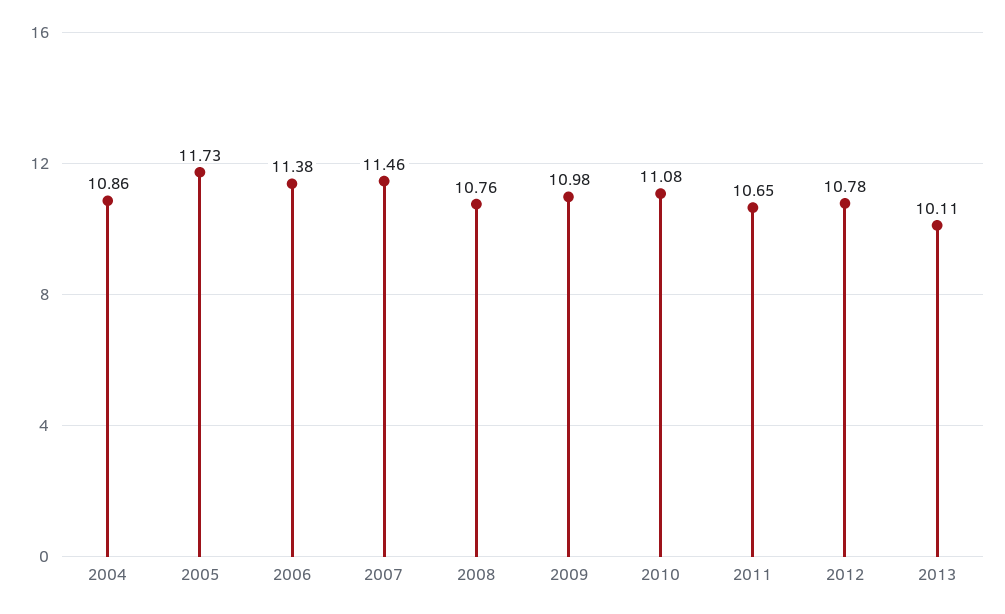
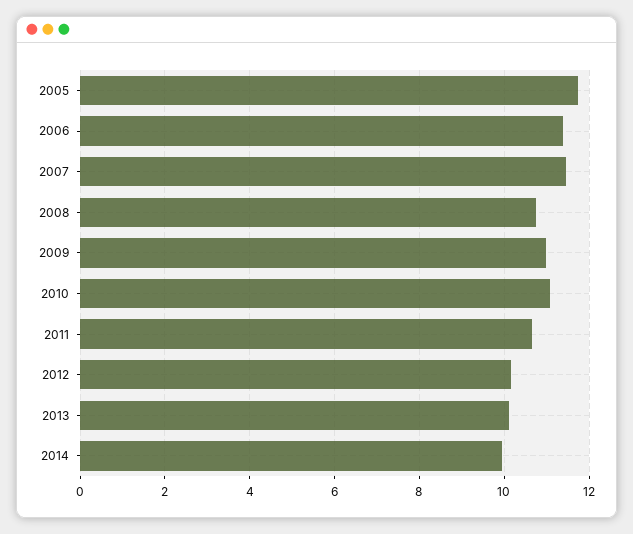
2004: 10.86 -> none
2012: 10.78 -> 10.2
2014: none -> 10

